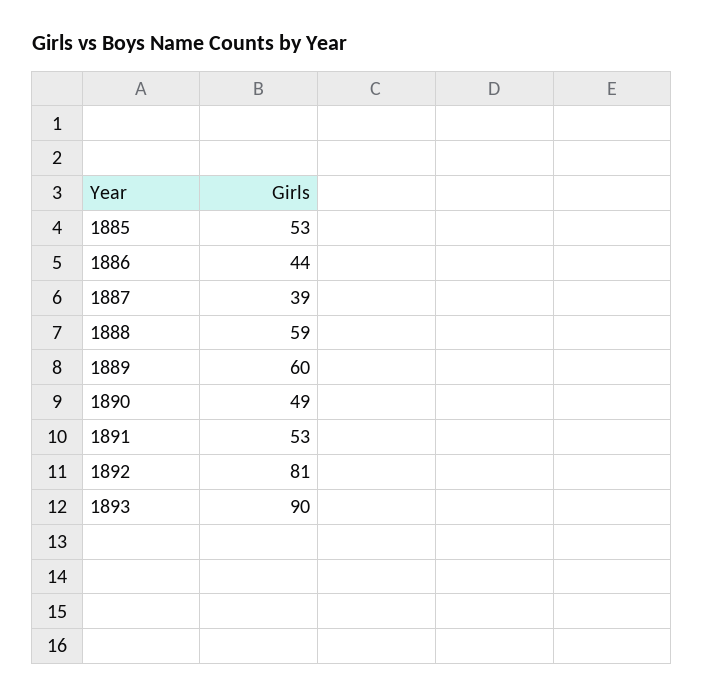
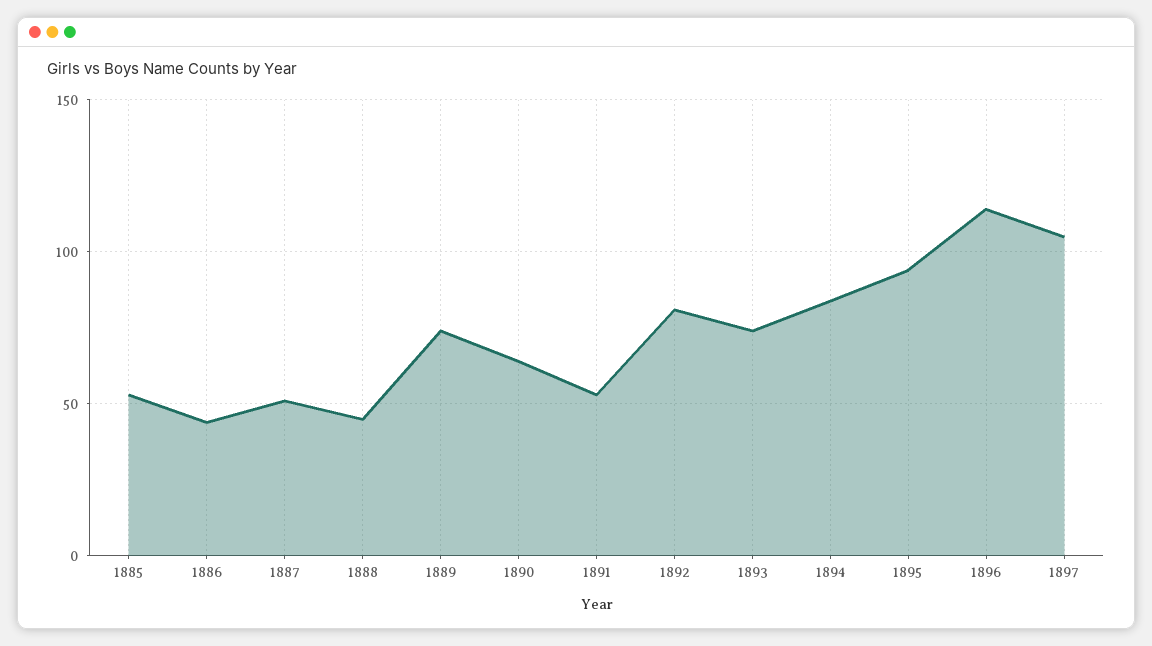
1887: 39 -> 50
1888: 59 -> 45
1889: 60 -> 75
1890: 49 -> 65
1893: 90 -> 75
1894: none -> 85
1895: none -> 95
1896: none -> 115
1897: none -> 105

